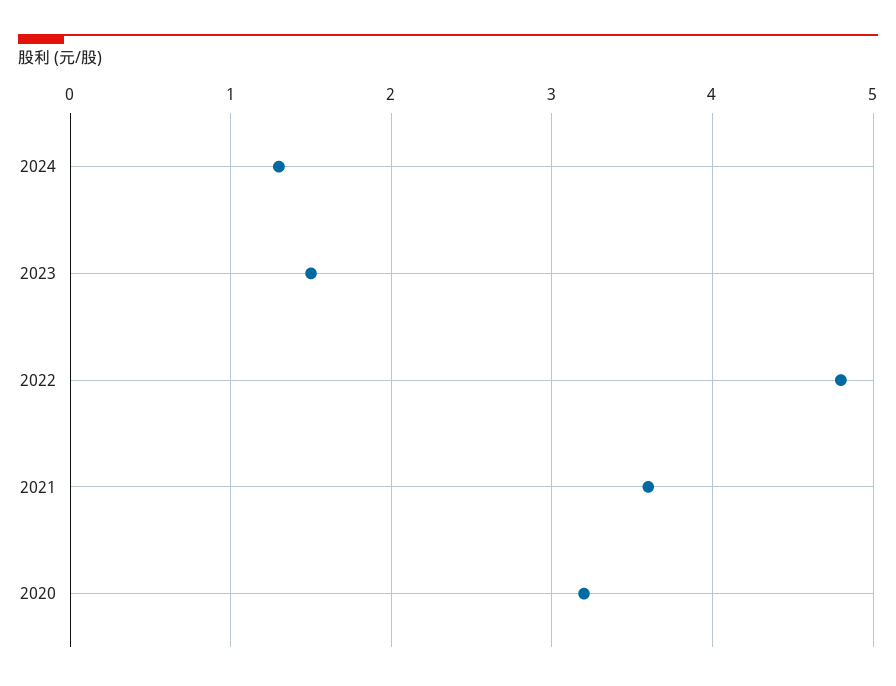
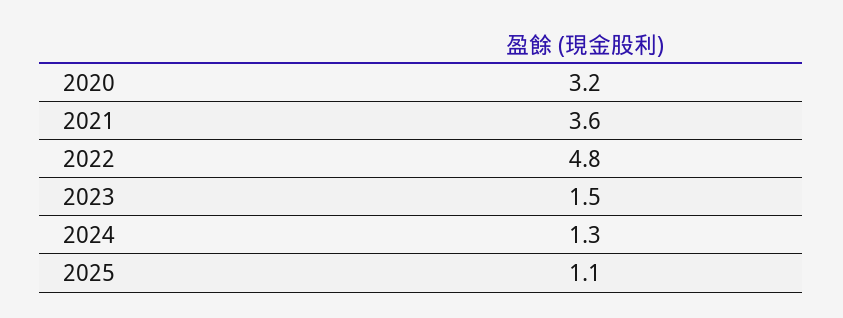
2025: none -> 1.1

